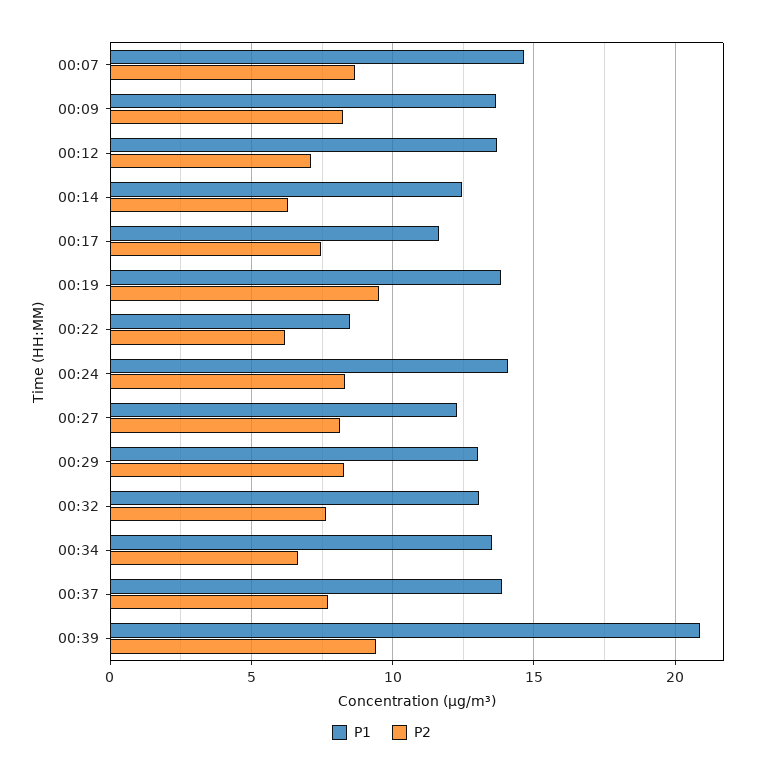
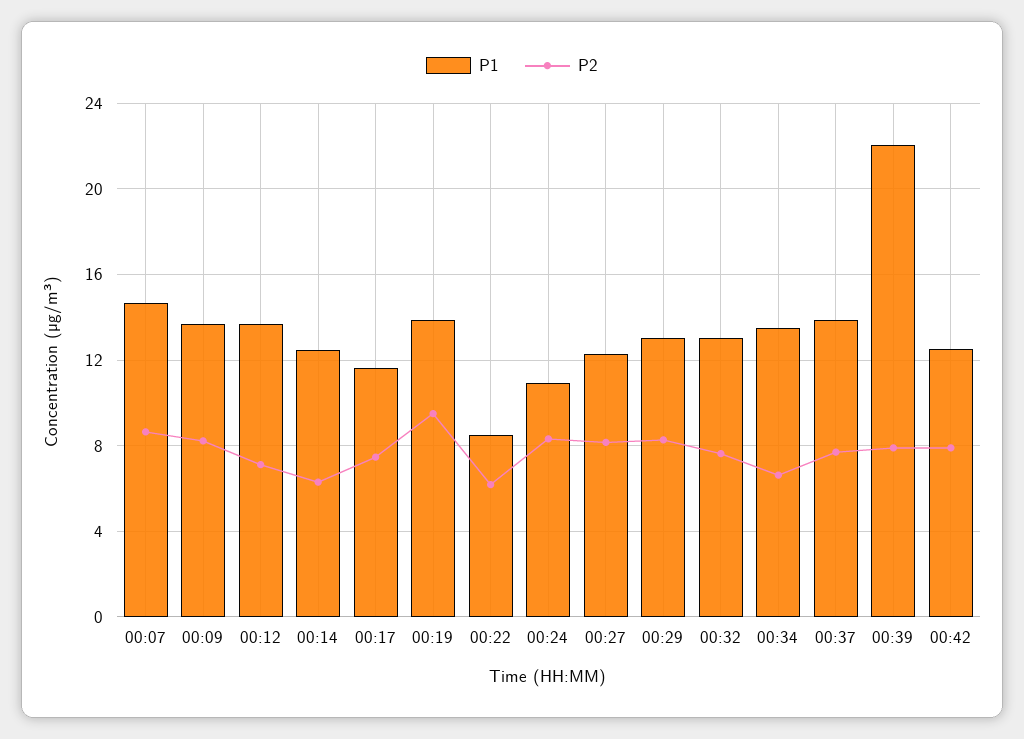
P1, 00:24: 14 -> 11
P1, 00:39: 21 -> 22
P2, 00:39: 9.5 -> 8
P1, 00:42: none -> 12.5
P2, 00:42: none -> 8

